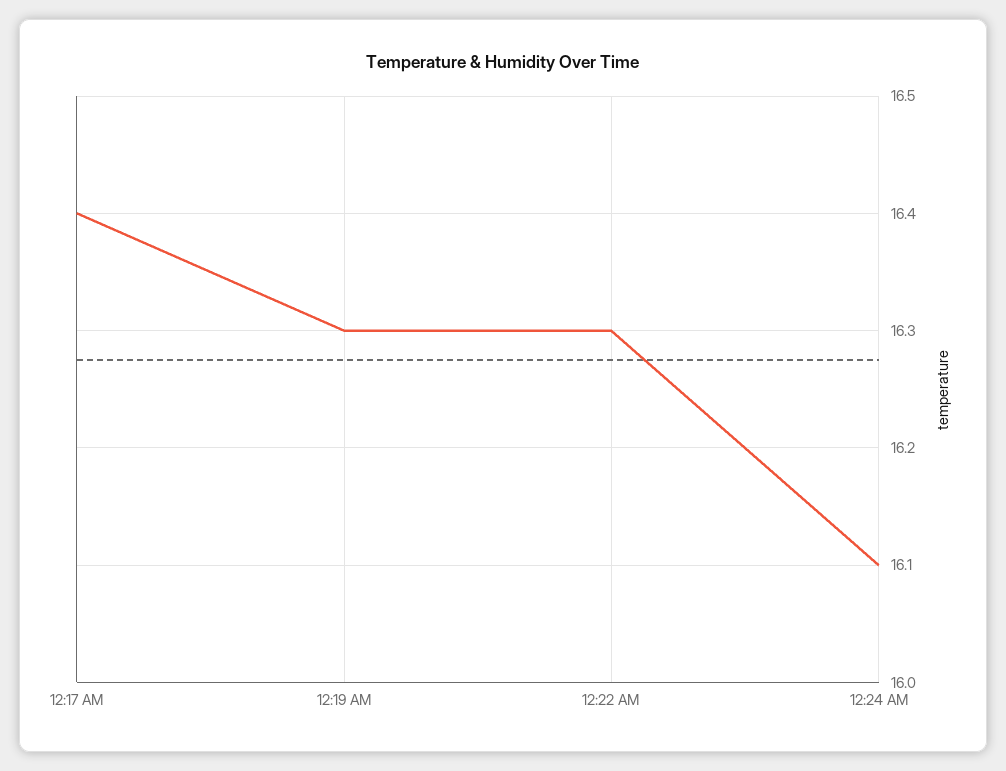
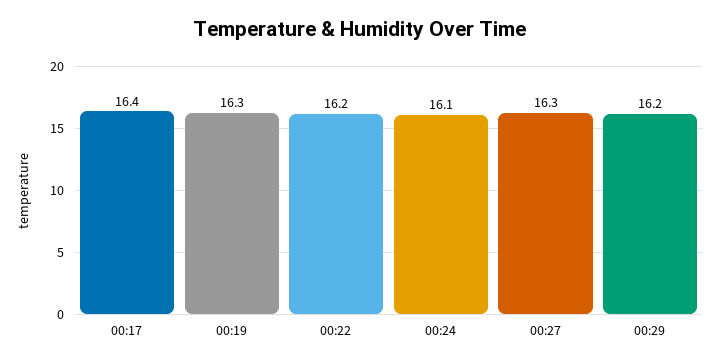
12:22 AM: 16.3 -> 16.2
00:27: none -> 16.3
00:29: none -> 16.2

